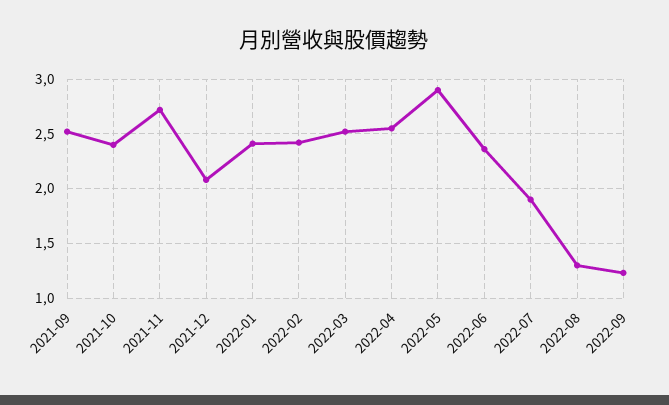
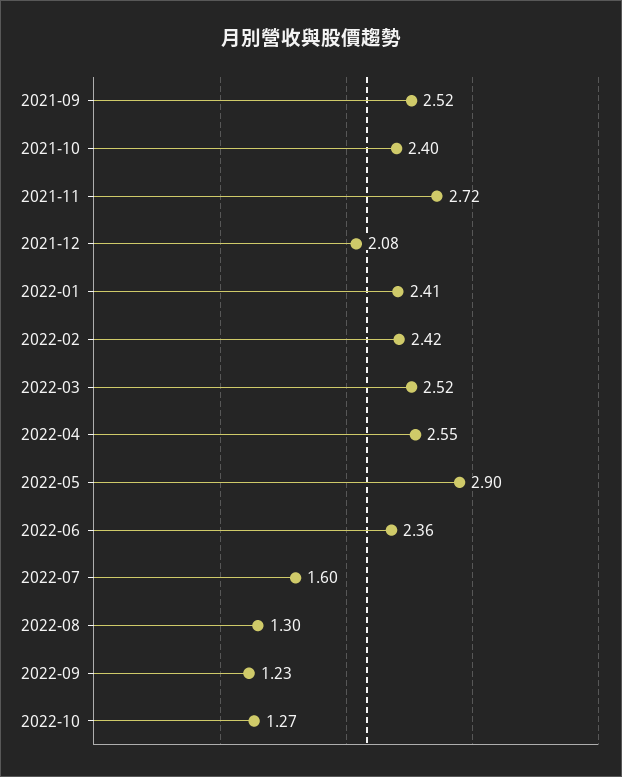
2022-07: 1.9 -> 1.6
2022-10: none -> 1.27

